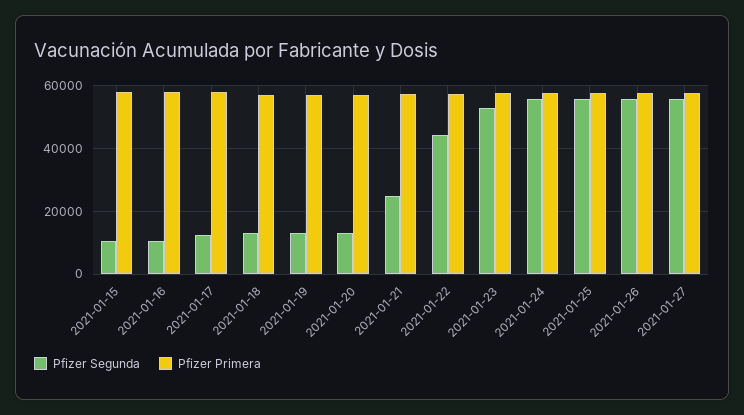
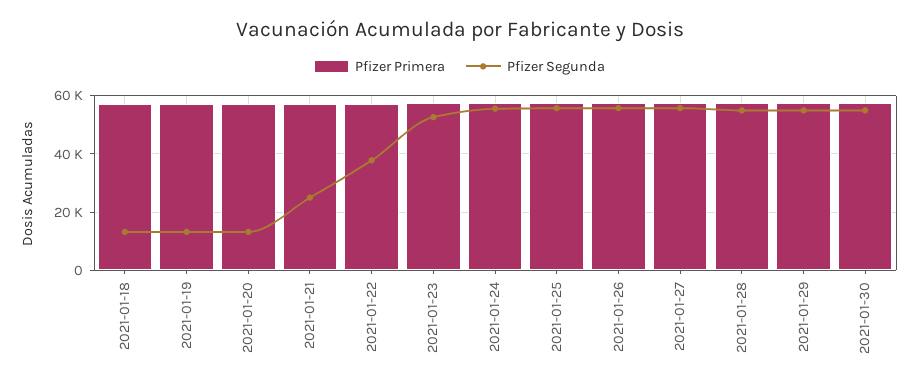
Pfizer Segunda, 2021-01-15: 10000 -> none
Pfizer Primera, 2021-01-15: 58000 -> none
Pfizer Segunda, 2021-01-16: 10000 -> none
Pfizer Primera, 2021-01-16: 58000 -> none
Pfizer Segunda, 2021-01-17: 12000 -> none
Pfizer Primera, 2021-01-17: 58000 -> none
Pfizer Segunda, 2021-01-22: 44000 -> 37500
Pfizer Primera, 2021-01-28: none -> 57500
Pfizer Segunda, 2021-01-28: none -> 55000
Pfizer Primera, 2021-01-29: none -> 57500
Pfizer Segunda, 2021-01-29: none -> 55000
Pfizer Primera, 2021-01-30: none -> 57500
Pfizer Segunda, 2021-01-30: none -> 55000

